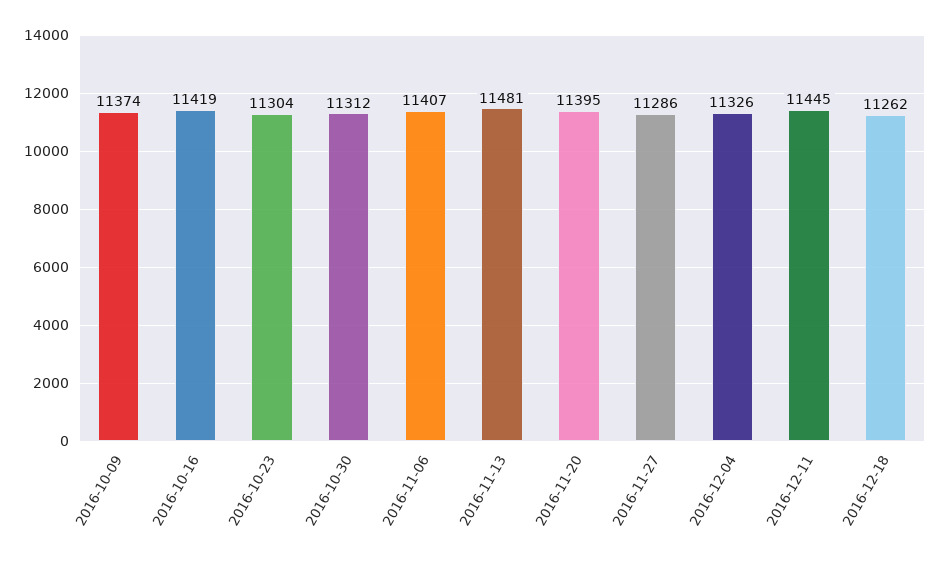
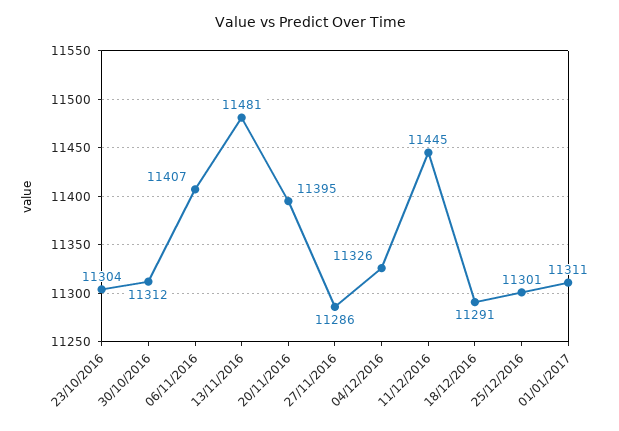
2016-10-09: 11374 -> none
2016-10-16: 11419 -> none
2016-12-18: 11262 -> 11291
25/12/2016: none -> 11301
01/01/2017: none -> 11311

